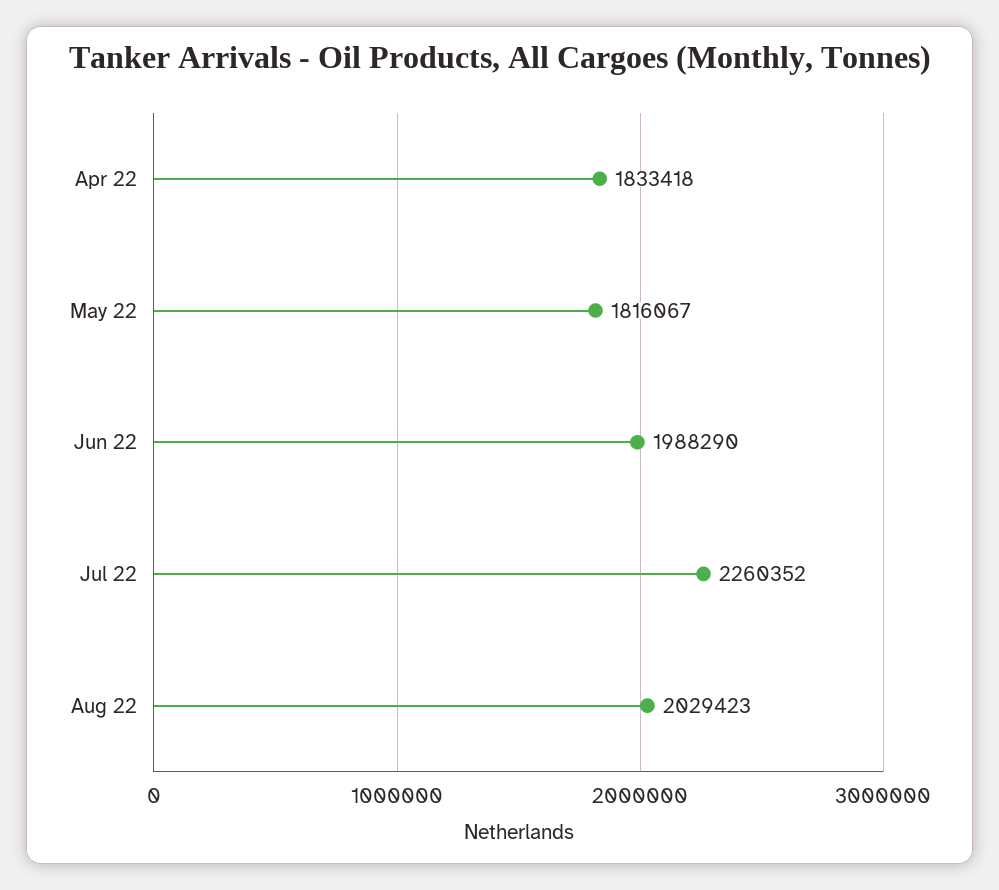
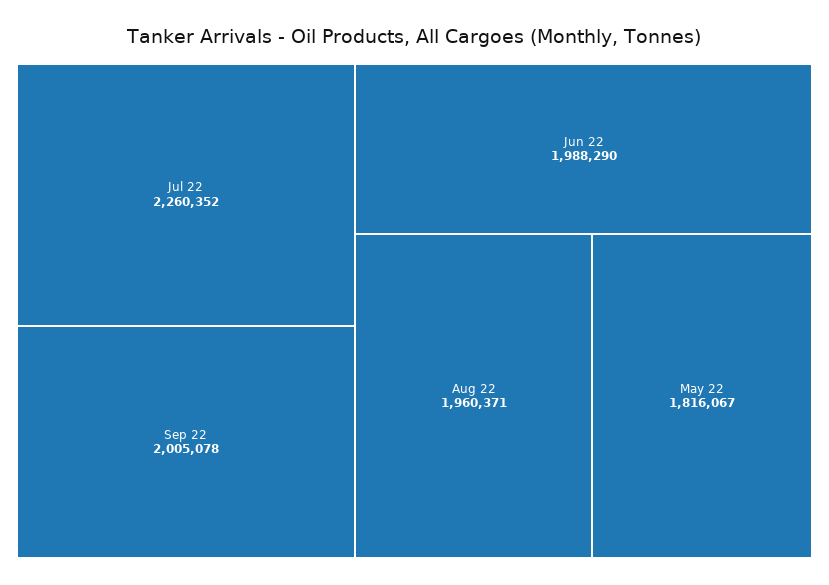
Apr 22: 1833418 -> none
Aug 22: 2029423 -> 1960371
Sep 22: none -> 2005078

